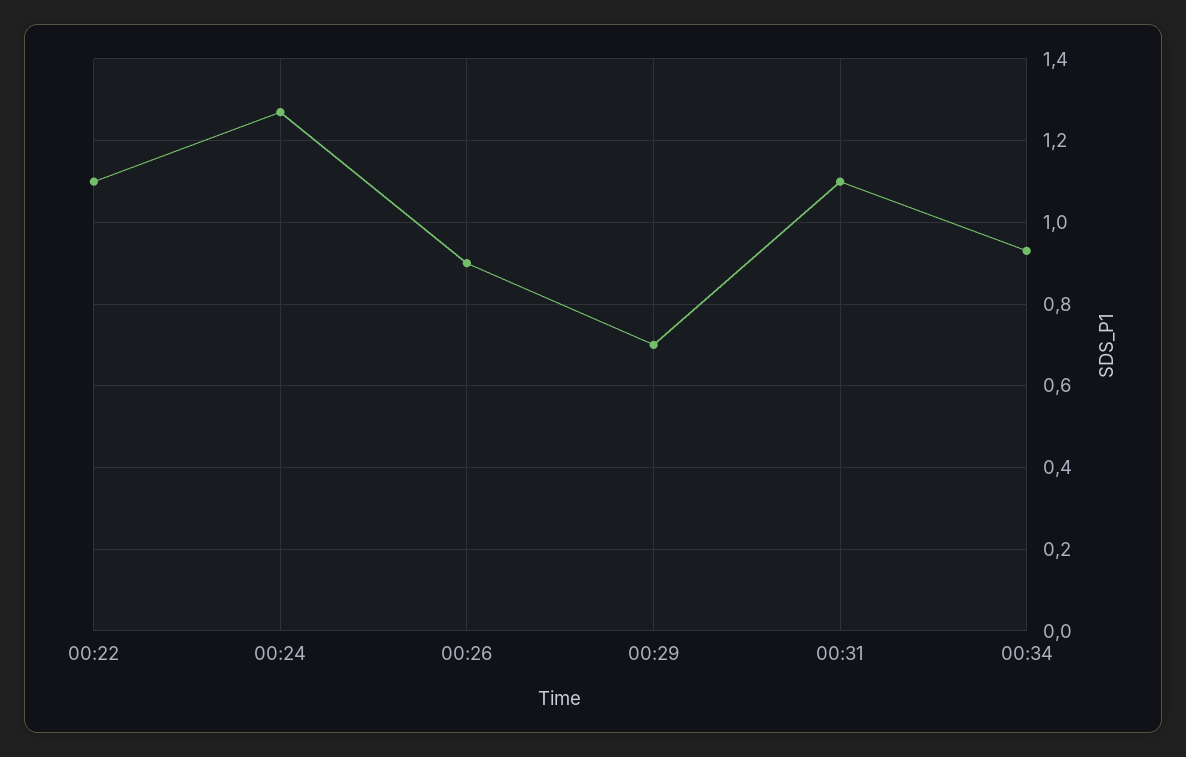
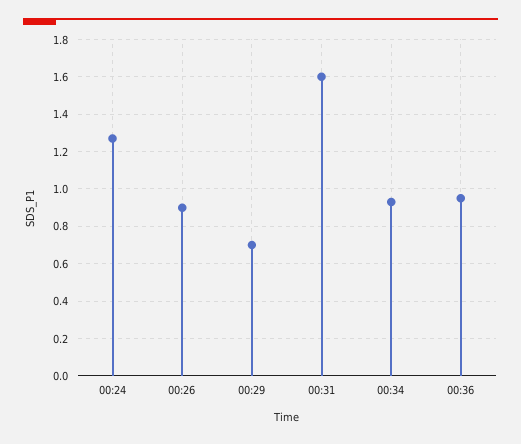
00:22: 1.1 -> none
00:31: 1.1 -> 1.6
00:36: none -> 0.95

